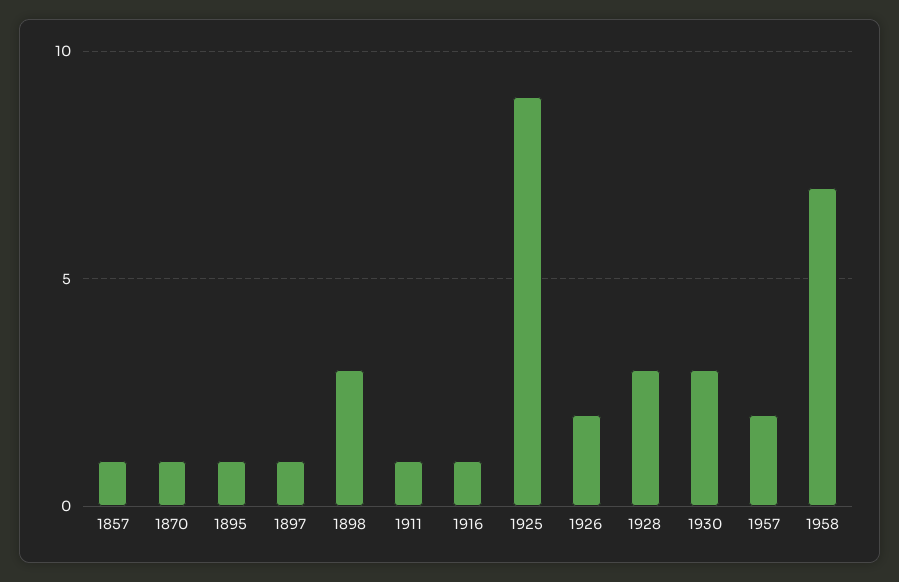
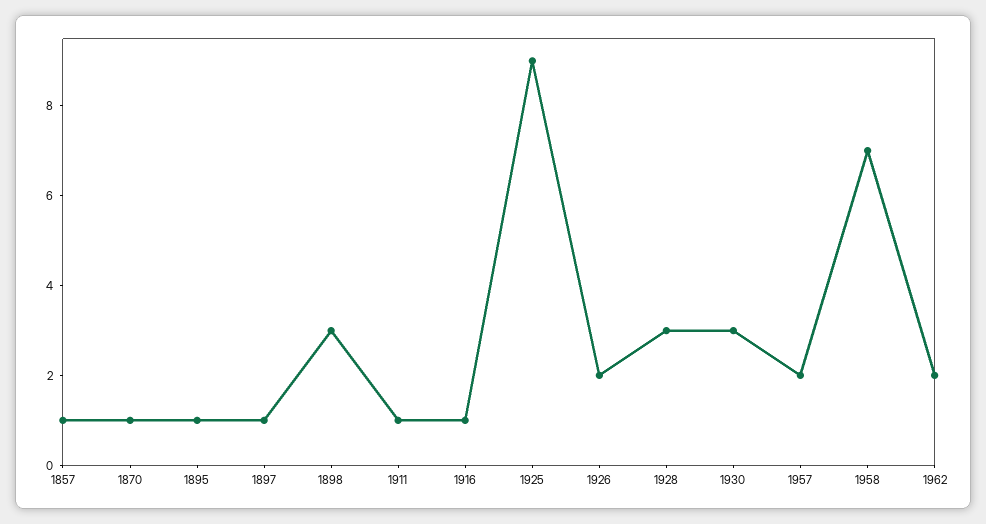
1962: none -> 2

